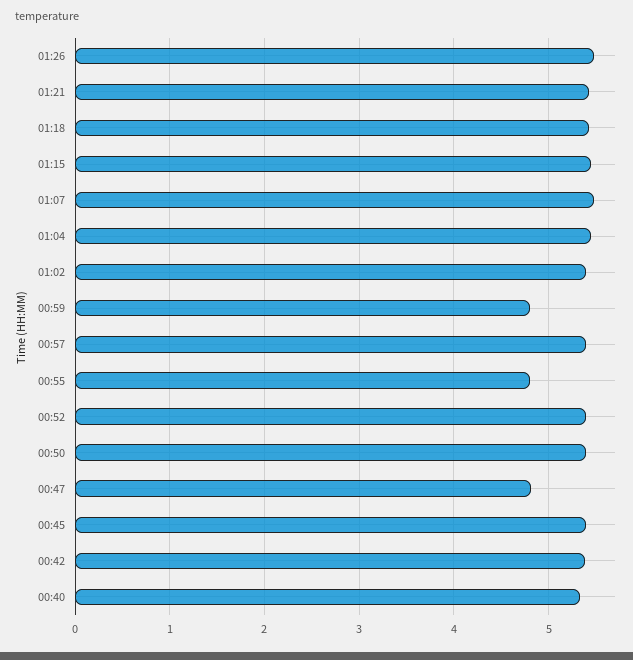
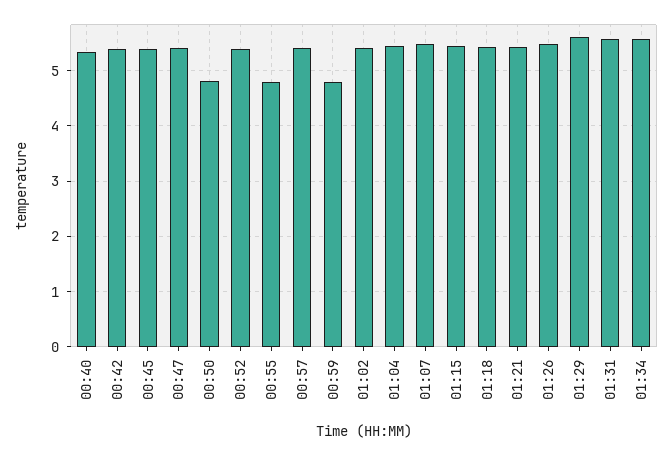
00:50: 5.4 -> 4.8
00:47: 4.8 -> 5.4
01:29: none -> 5.6
01:31: none -> 5.6
01:34: none -> 5.6

